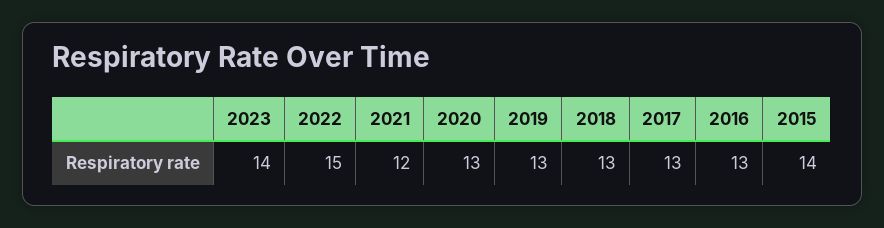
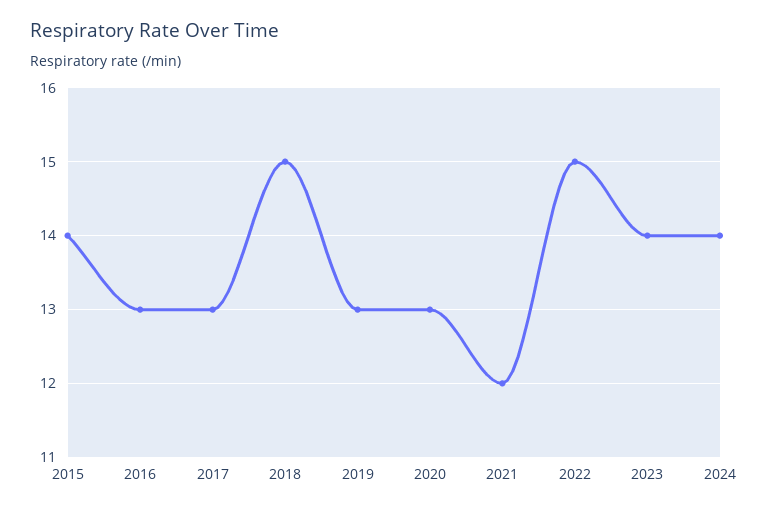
2018: 13 -> 15
2024: none -> 14

